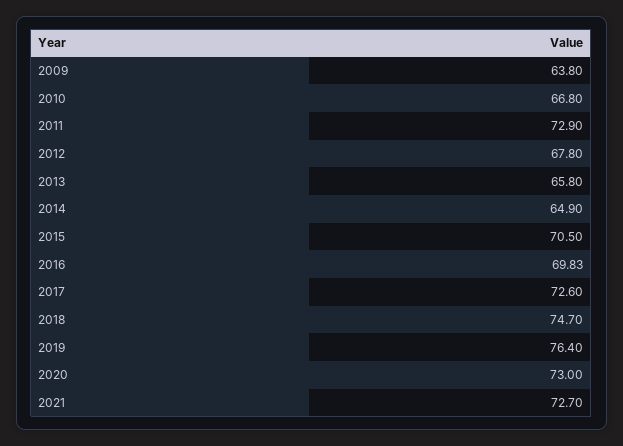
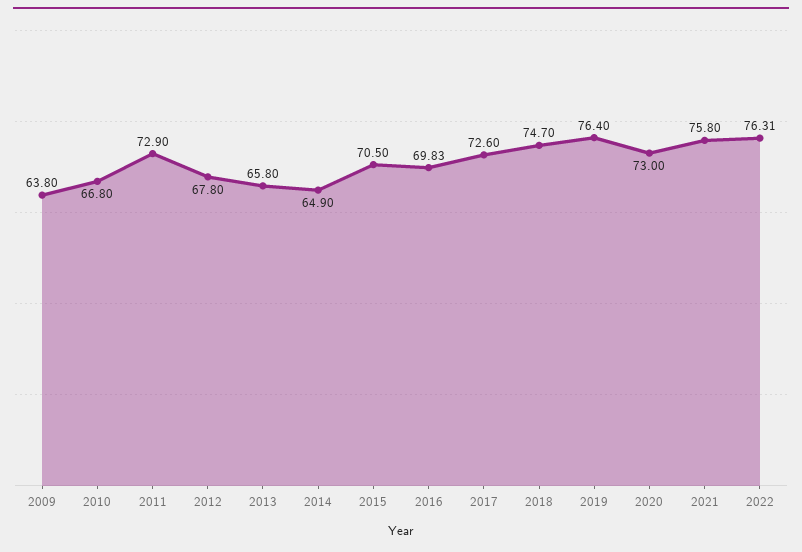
2021: 72.7 -> 75.8
2022: none -> 76.31

